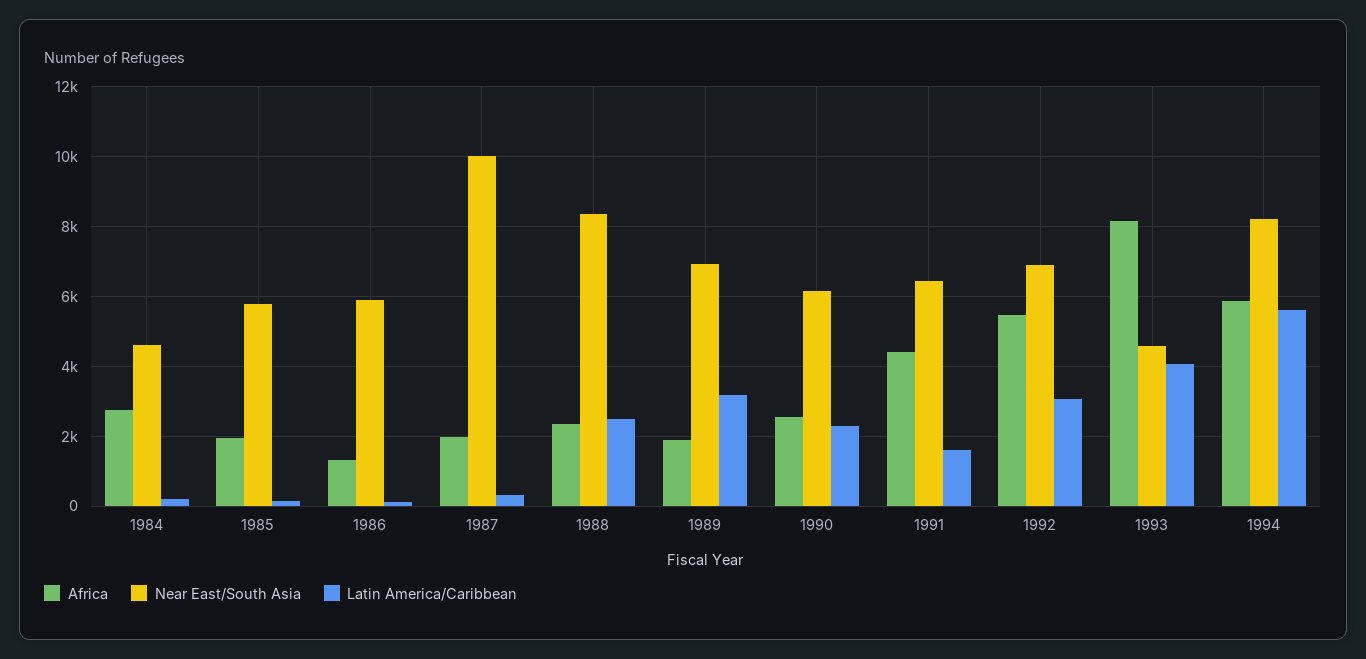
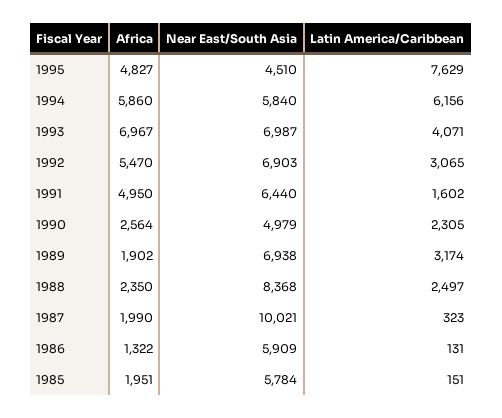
Africa, 1984: 2800 -> none
Near East/South Asia, 1984: 4600 -> none
Latin America/Caribbean, 1984: 200 -> none
Near East/South Asia, 1990: 6200 -> 4979
Africa, 1991: 4400 -> 4950
Africa, 1993: 8200 -> 6967
Near East/South Asia, 1993: 4600 -> 6987
Near East/South Asia, 1994: 8200 -> 5840
Latin America/Caribbean, 1994: 5600 -> 6156
Africa, 1995: none -> 4827
Near East/South Asia, 1995: none -> 4510
Latin America/Caribbean, 1995: none -> 7629

